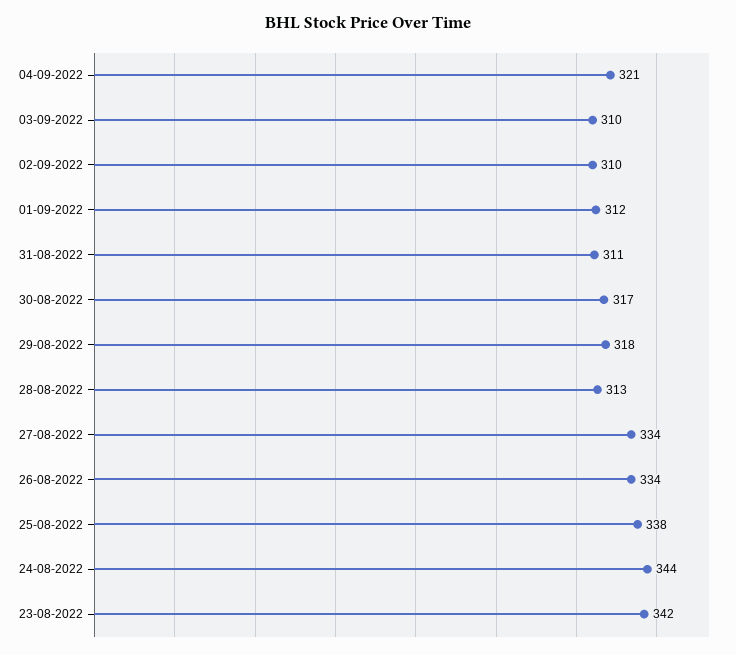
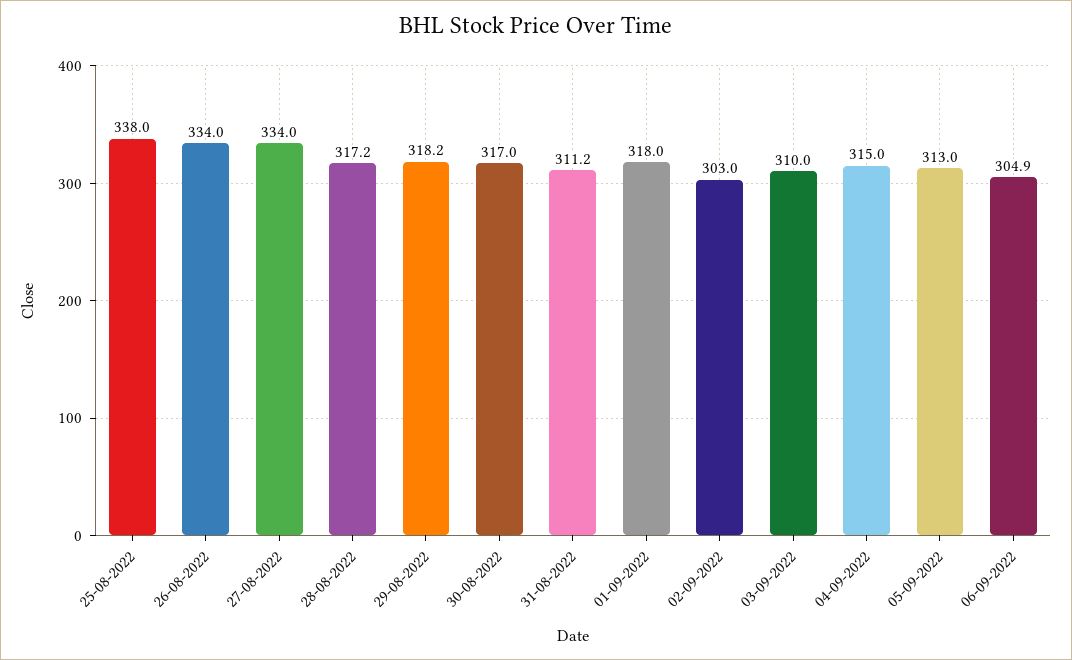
04-09-2022: 321 -> 315
02-09-2022: 310 -> 303
01-09-2022: 312 -> 318
28-08-2022: 313 -> 317.2
24-08-2022: 344 -> none
23-08-2022: 342 -> none
05-09-2022: none -> 313
06-09-2022: none -> 304.9

